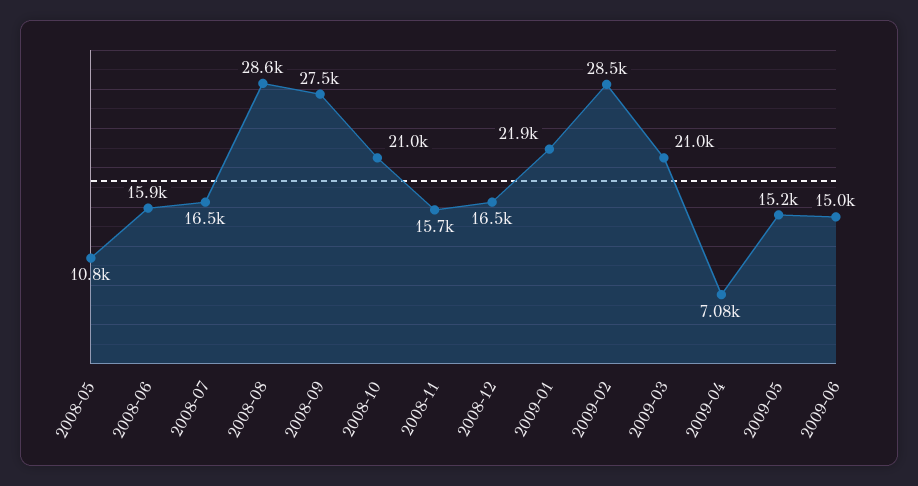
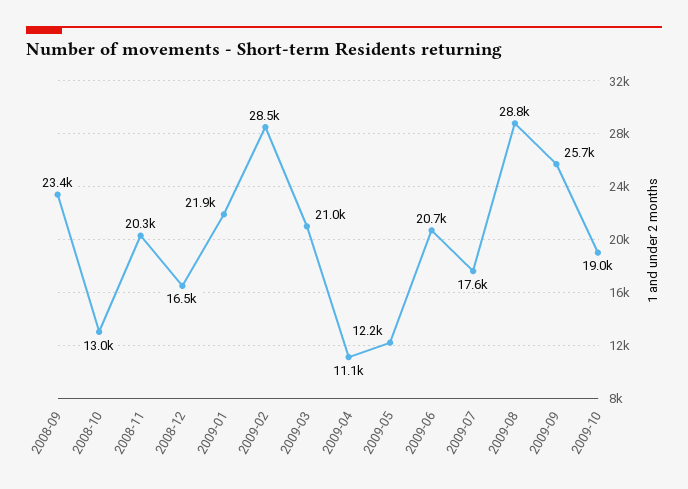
2008-05: 10800 -> none
2008-06: 15900 -> none
2008-07: 16500 -> none
2008-08: 28600 -> none
2008-09: 27500 -> 23400
2008-10: 21000 -> 13000
2008-11: 15700 -> 20300
2009-04: 7080 -> 11100
2009-05: 15200 -> 12200
2009-06: 15000 -> 20700
2009-07: none -> 17600
2009-08: none -> 28800
2009-09: none -> 25700
2009-10: none -> 19000

